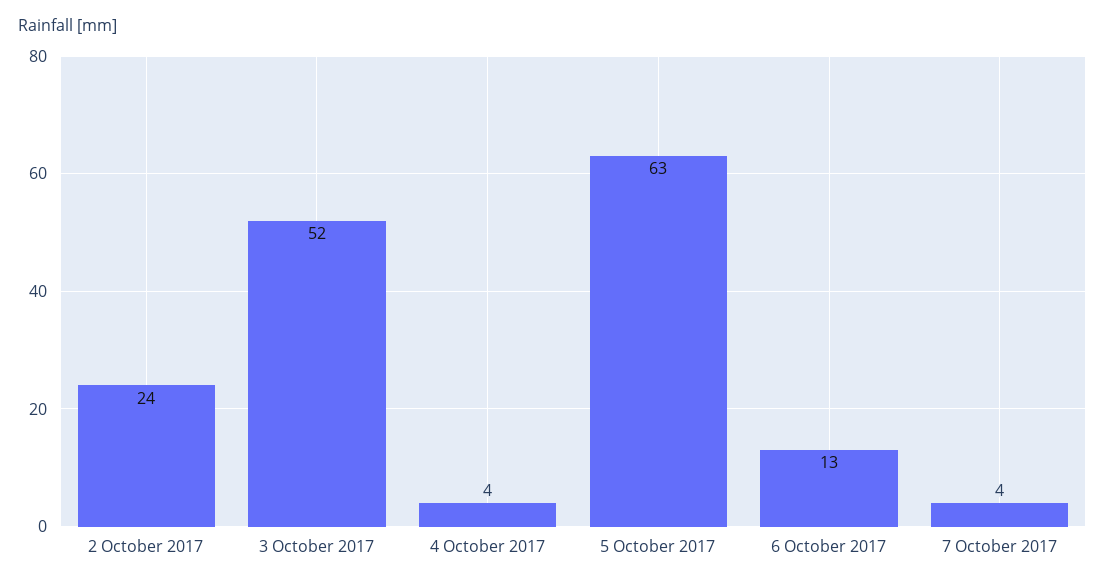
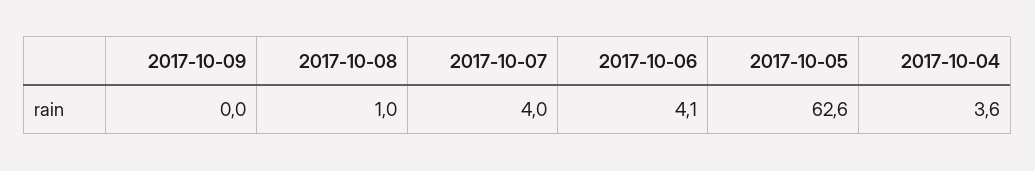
2 October 2017: 24 -> none
3 October 2017: 52 -> none
6 October 2017: 13 -> 4.1
2017-10-09: none -> 0
2017-10-08: none -> 1

